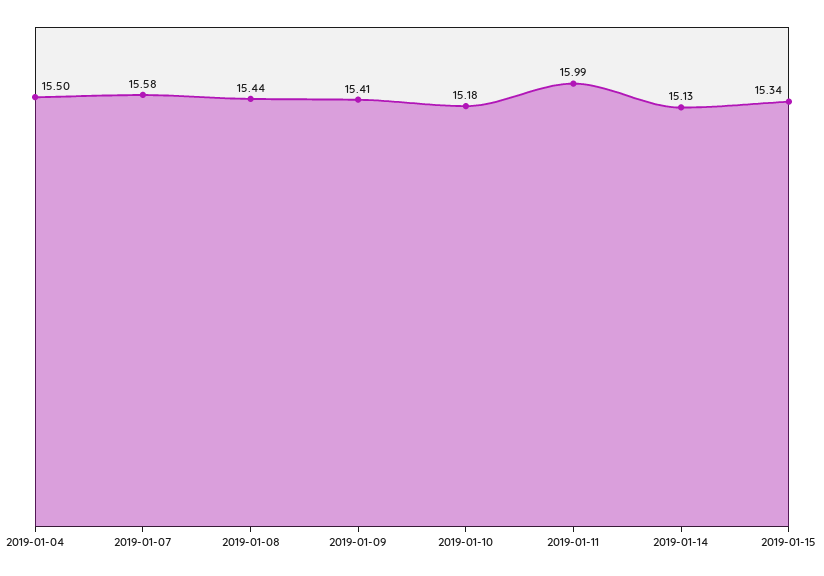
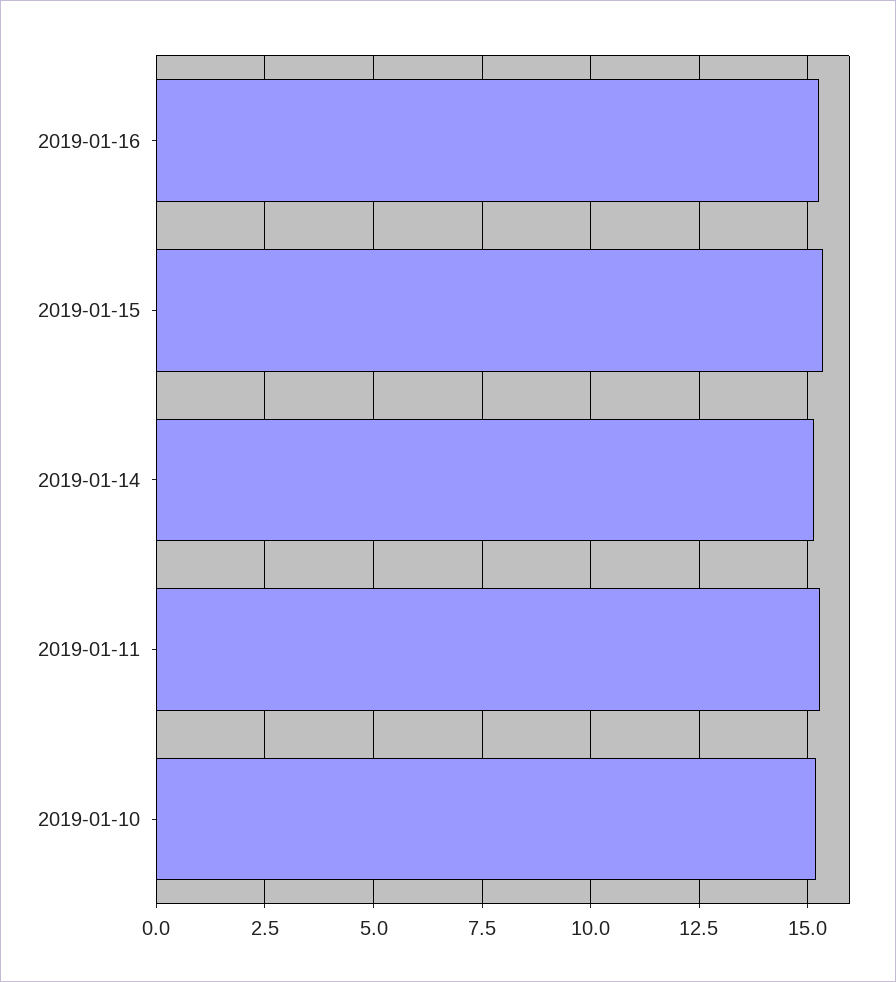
2019-01-04: 15.5 -> none
2019-01-07: 15.58 -> none
2019-01-08: 15.44 -> none
2019-01-09: 15.41 -> none
2019-01-11: 15.99 -> 15.25
2019-01-16: none -> 15.25

